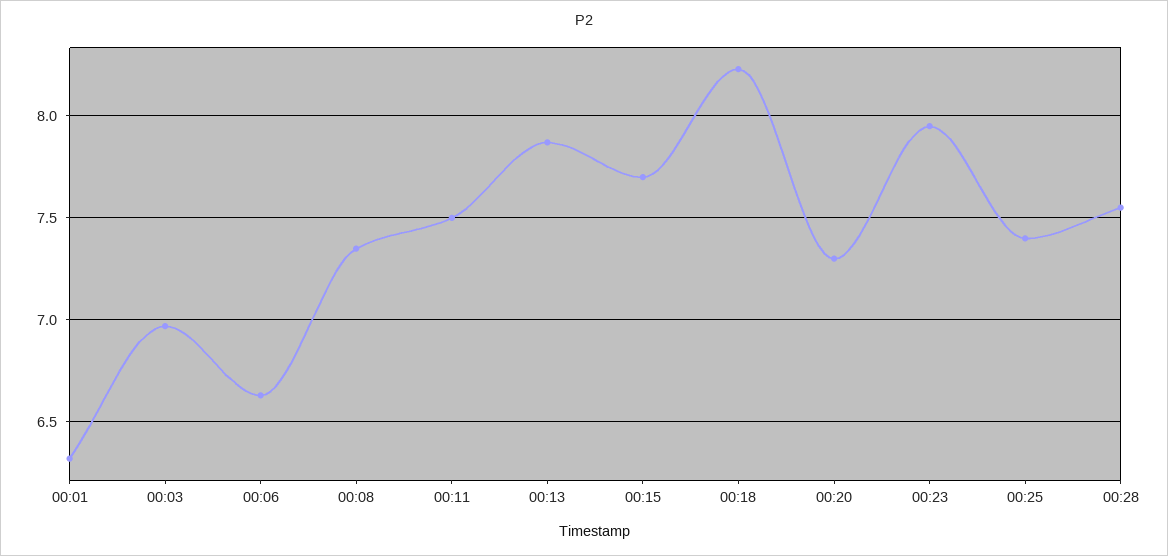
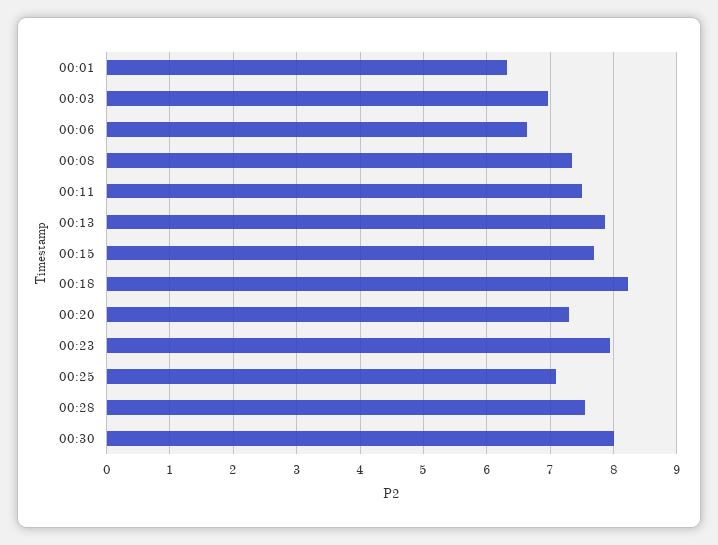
00:25: 7.4 -> 7.1
00:30: none -> 8

